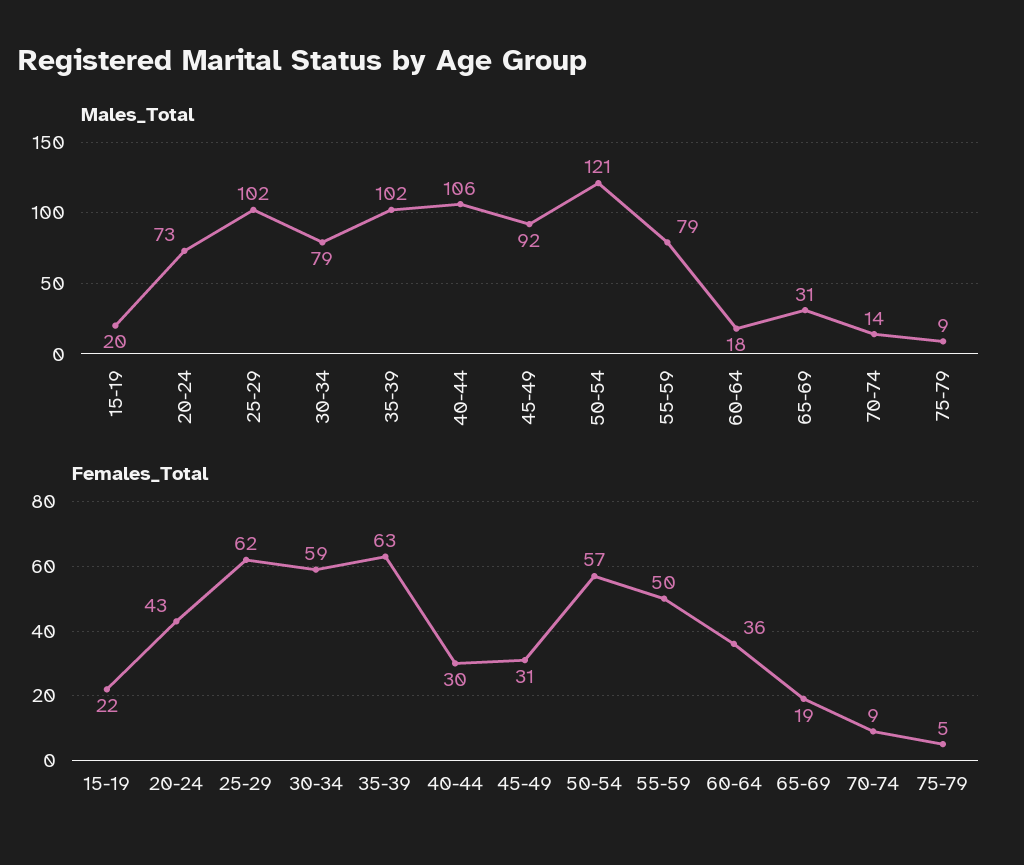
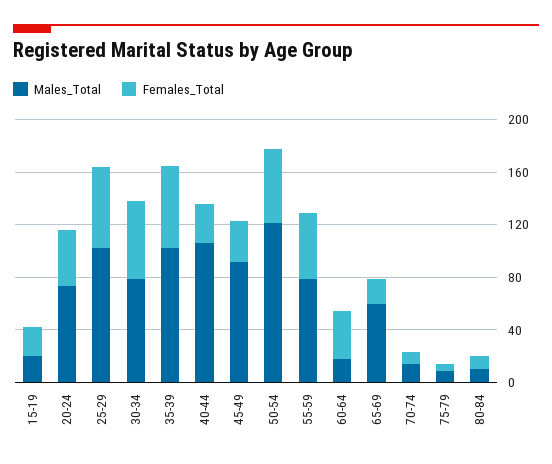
Males_Total, 65-69: 31 -> 60
Males_Total, 80-84: none -> 10
Females_Total, 80-84: none -> 10

